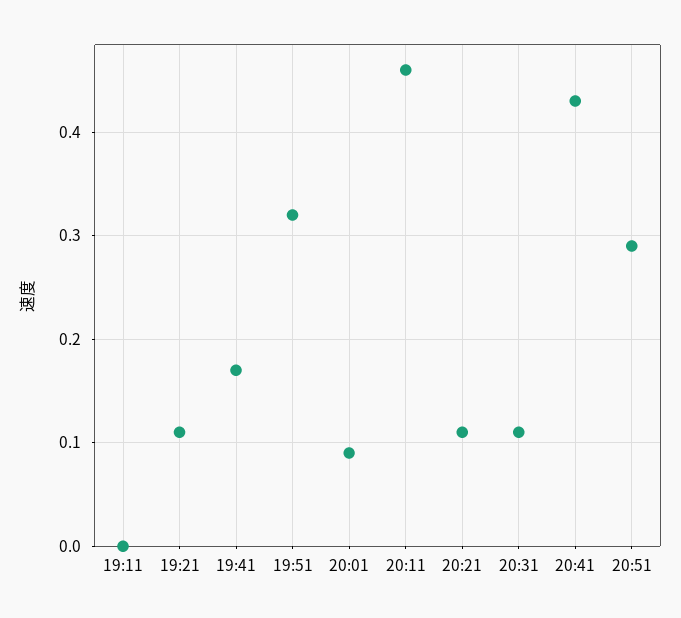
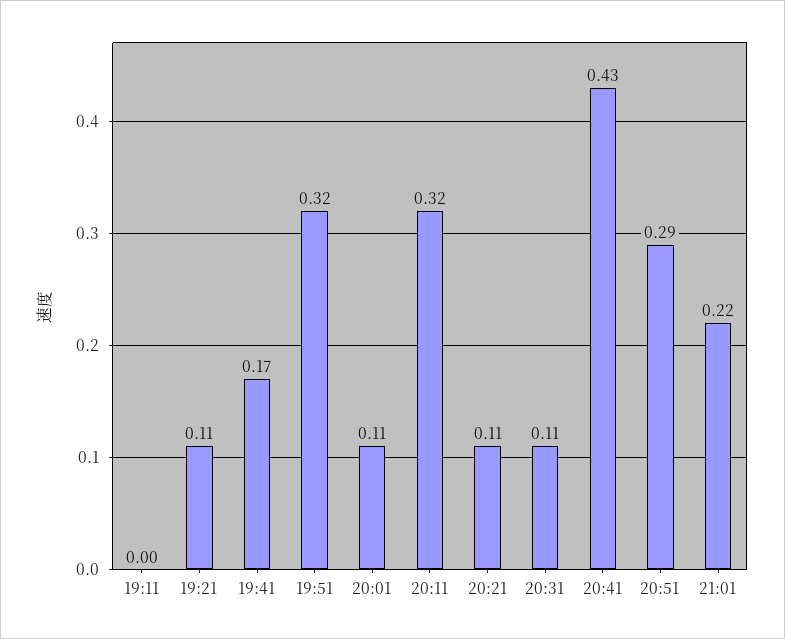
20:01: 0.09 -> 0.11
20:11: 0.46 -> 0.32
21:01: none -> 0.22

